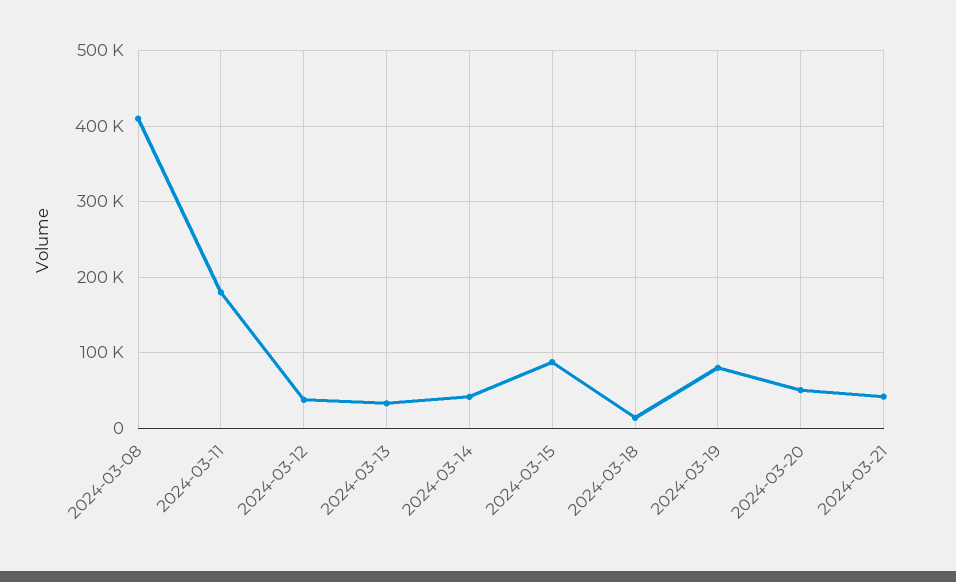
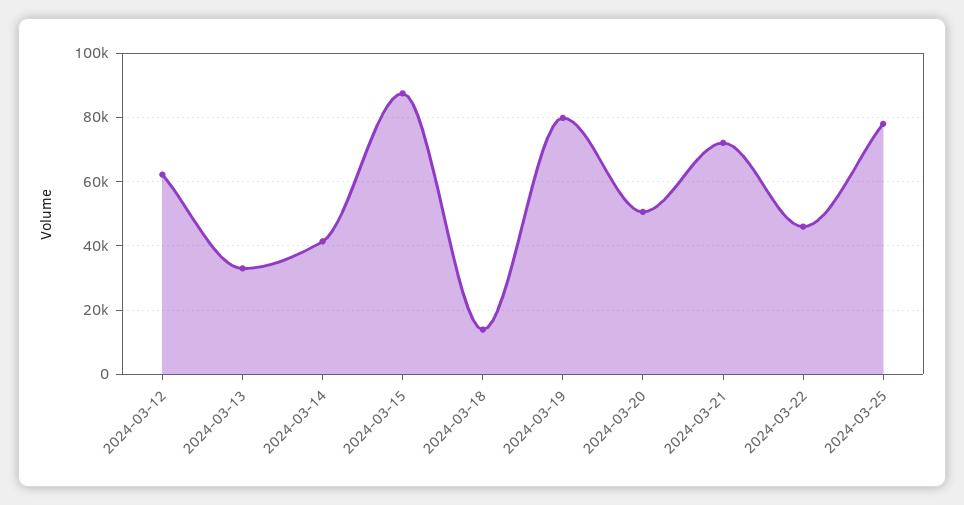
2024-03-08: 410000 -> none
2024-03-11: 180000 -> none
2024-03-12: 40000 -> 62000
2024-03-21: 40000 -> 72000
2024-03-22: none -> 46000
2024-03-25: none -> 78000

